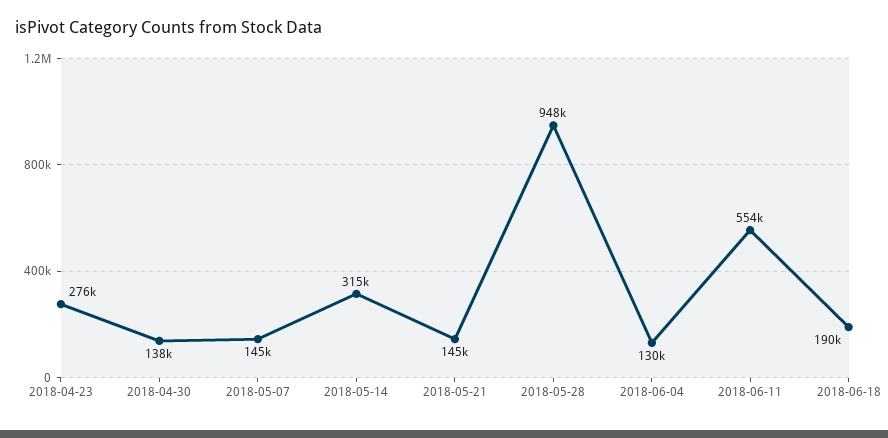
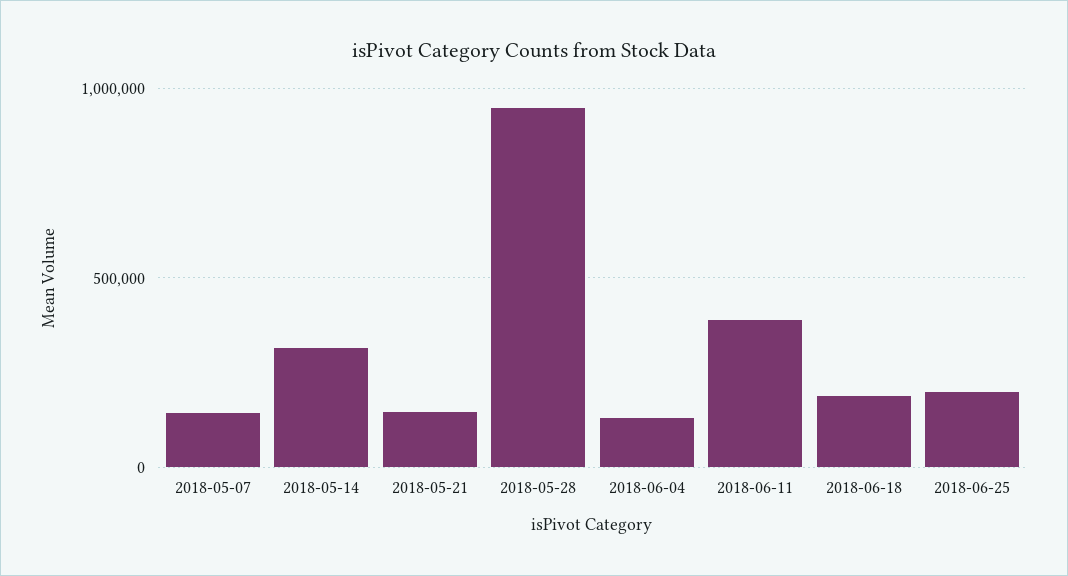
2018-04-23: 276000 -> none
2018-04-30: 138000 -> none
2018-06-11: 554000 -> 400000
2018-06-25: none -> 200000

